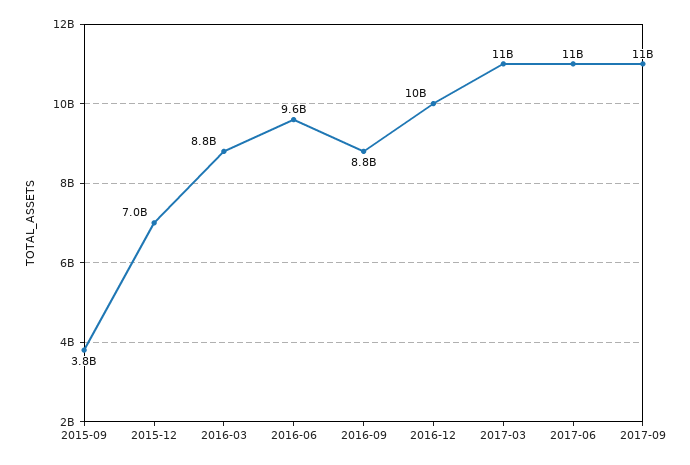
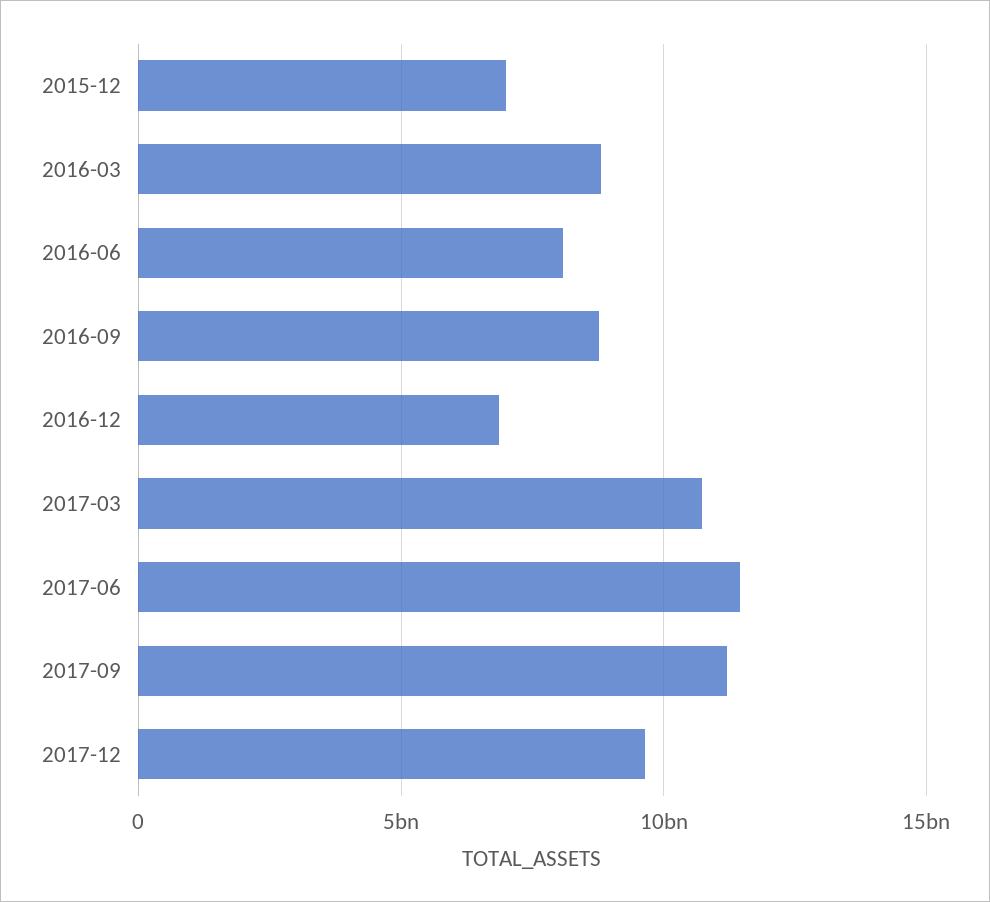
2015-09: 3800000000 -> none
2016-06: 9600000000 -> 8000000000
2016-12: 10000000000 -> 7000000000
2017-12: none -> 9500000000

